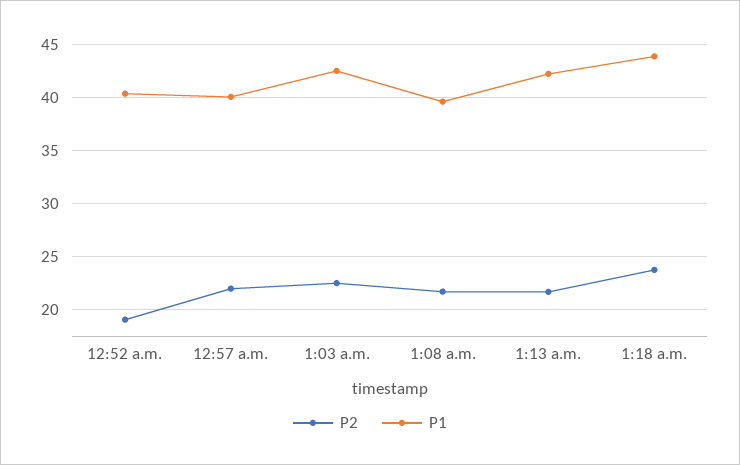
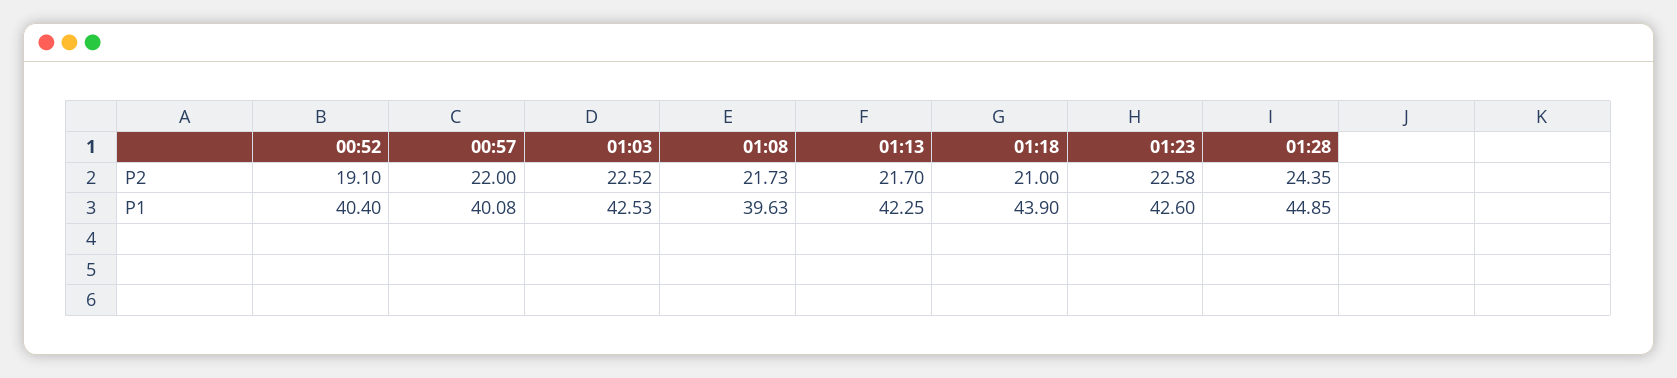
P2, 1:18 a.m.: 24 -> 21
P2, 01:23: none -> 22.58
P2, 01:28: none -> 24.35
P1, 01:23: none -> 42.6
P1, 01:28: none -> 44.85

